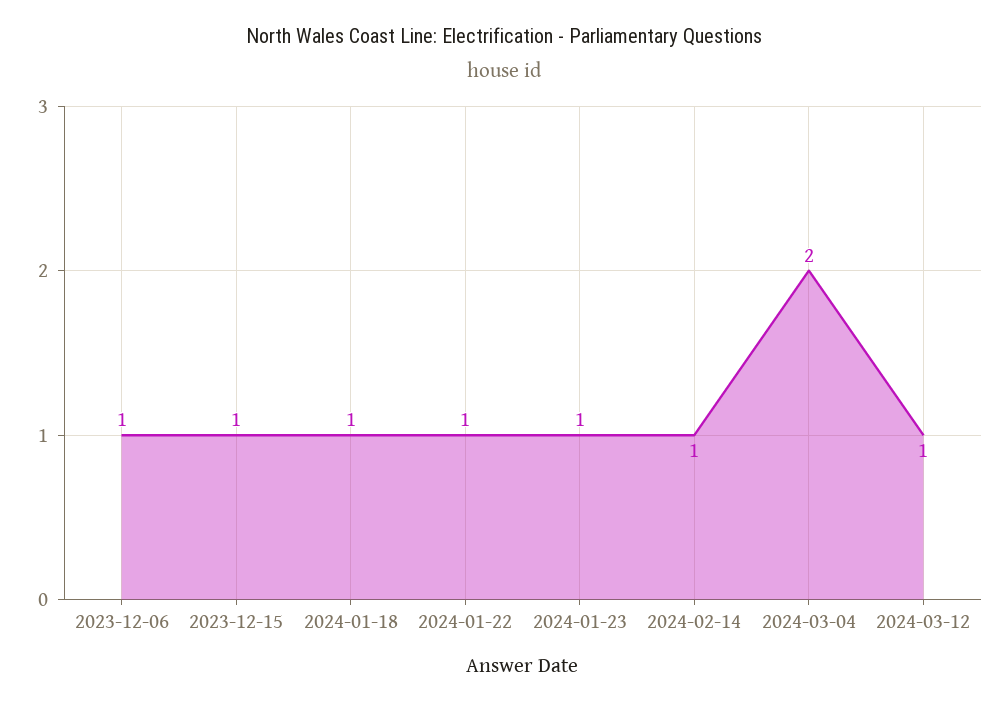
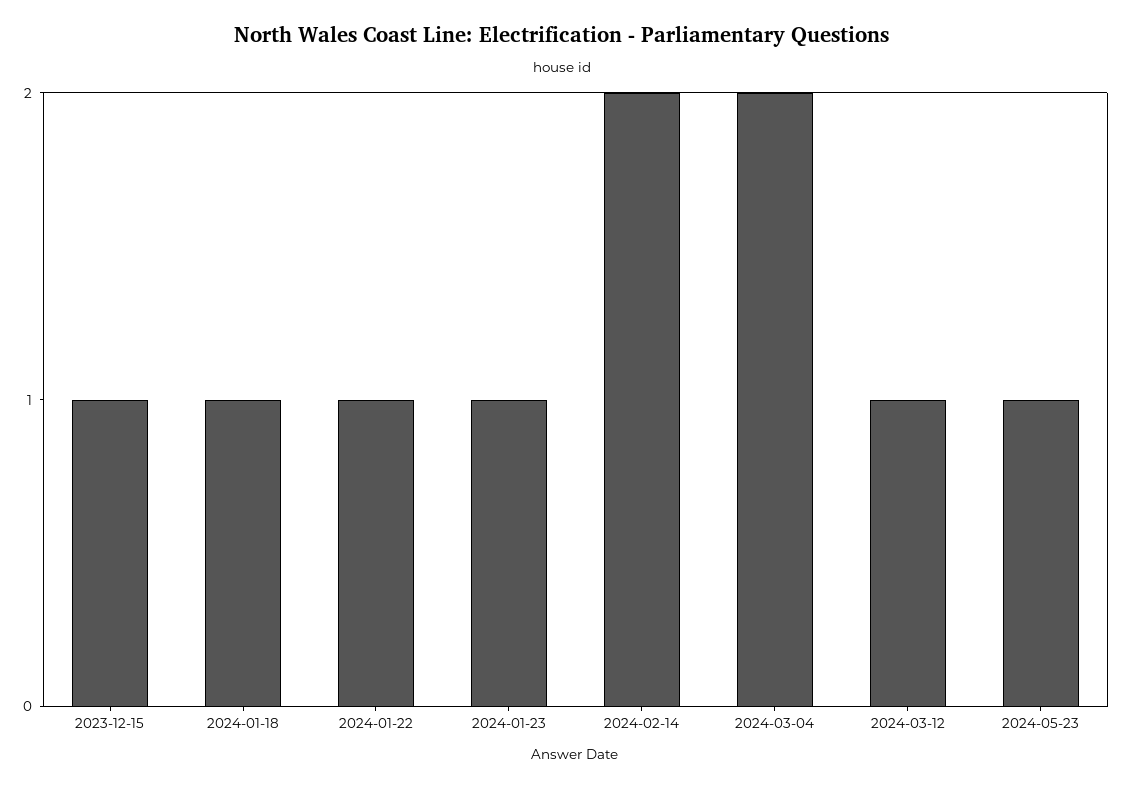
2023-12-06: 1 -> none
2024-02-14: 1 -> 2
2024-05-23: none -> 1

